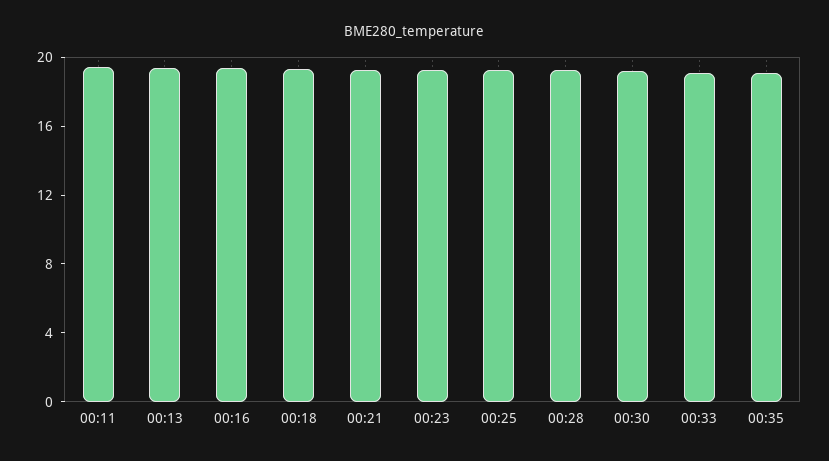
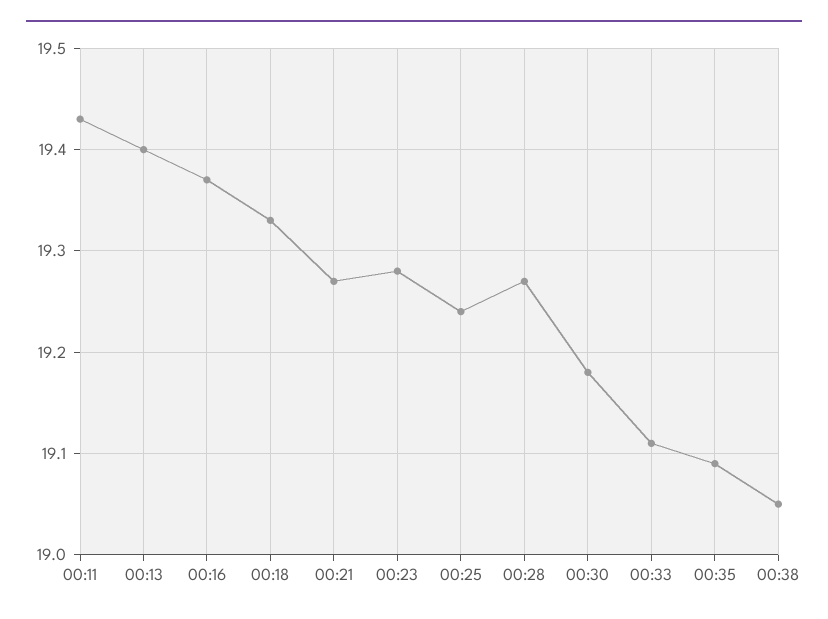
00:38: none -> 19.05

